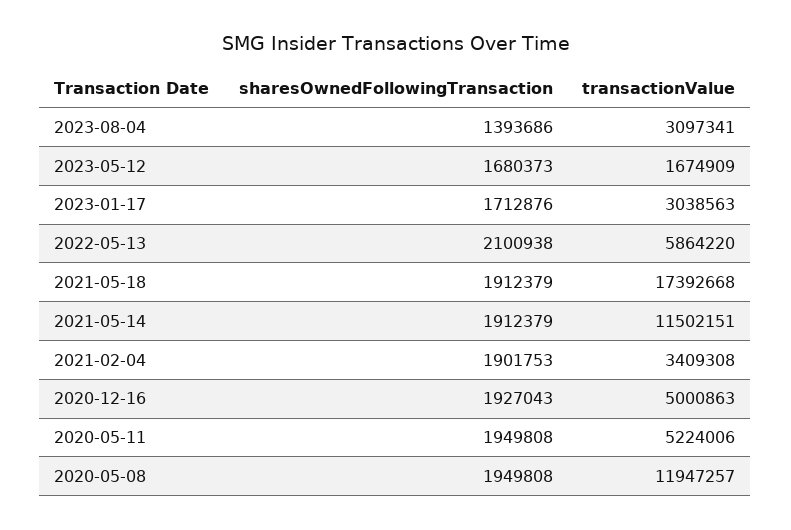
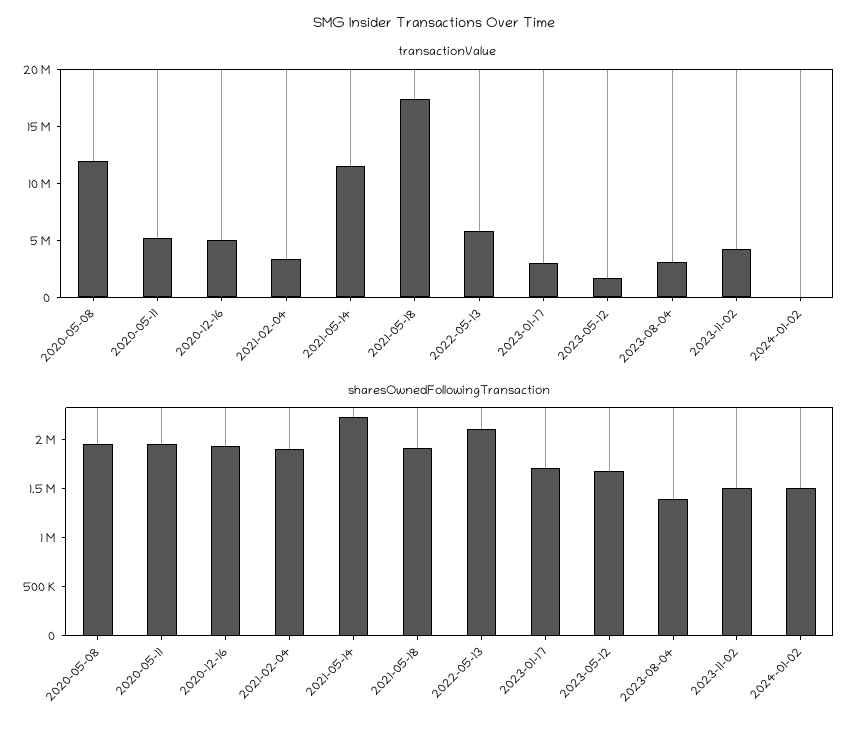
sharesOwnedFollowingTransaction, 2021-05-14: 1912379 -> 2200000
transactionValue, 2023-11-02: none -> 4000000
transactionValue, 2024-01-02: none -> 0
sharesOwnedFollowingTransaction, 2023-11-02: none -> 1500000
sharesOwnedFollowingTransaction, 2024-01-02: none -> 1500000

